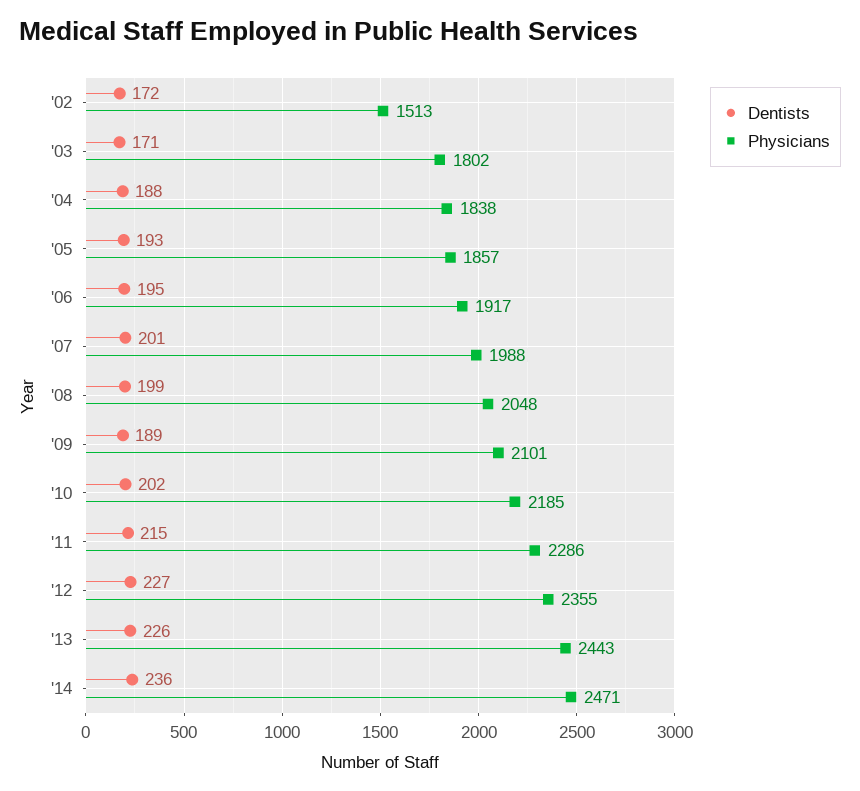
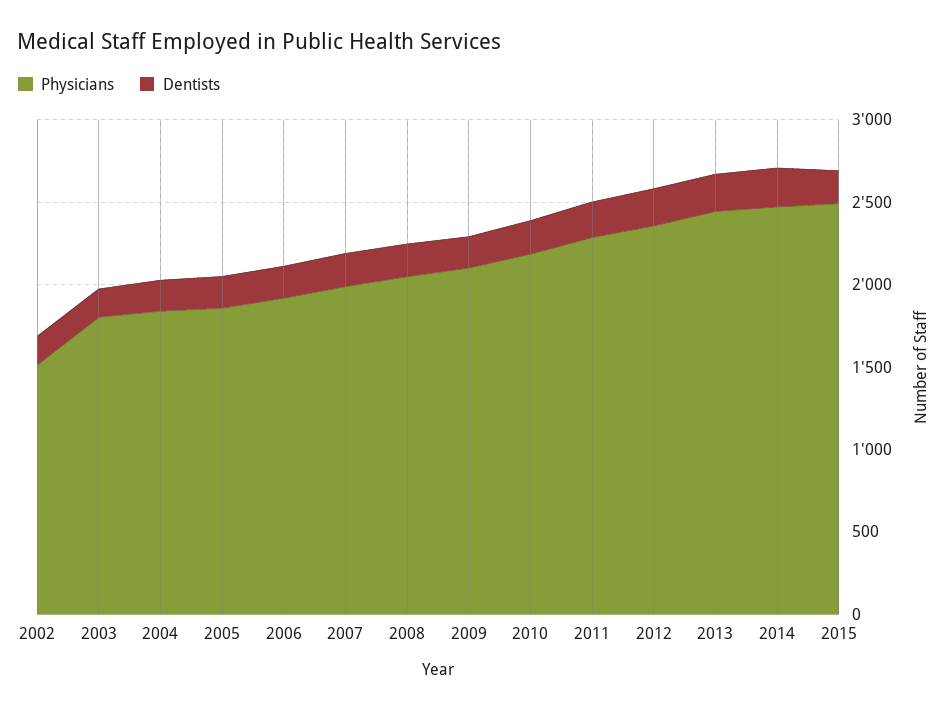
Physicians, 2015: none -> 2500
Dentists, 2015: none -> 200

